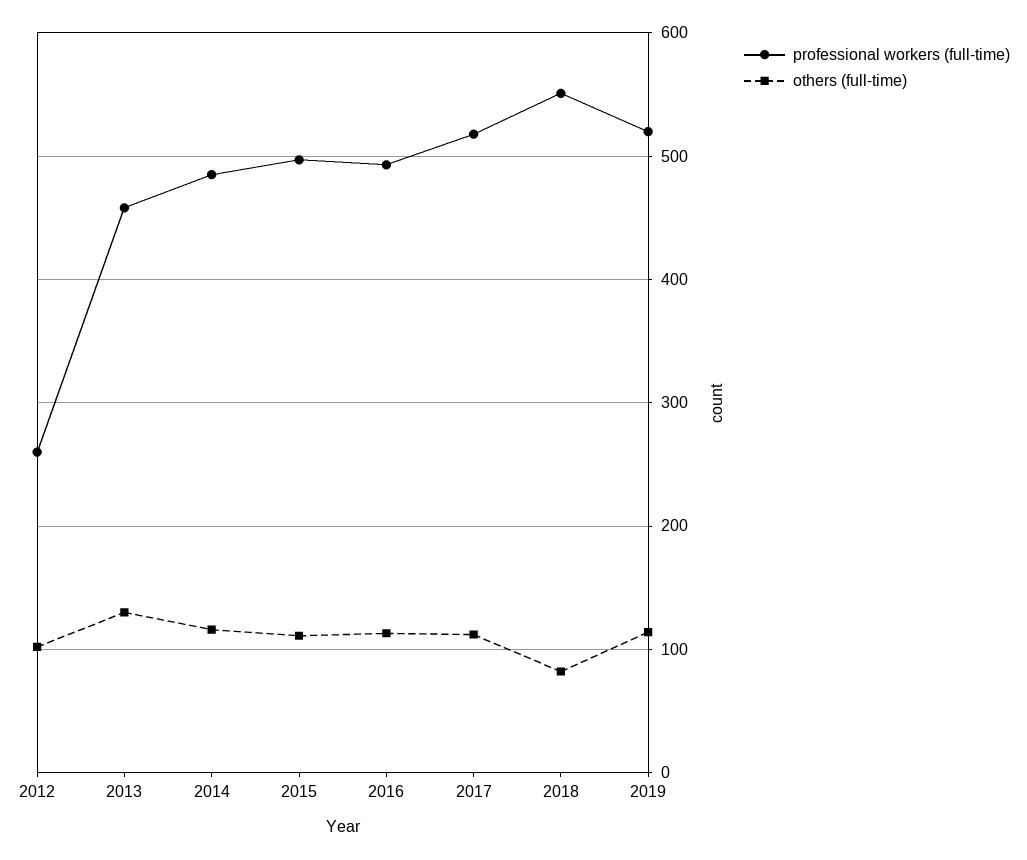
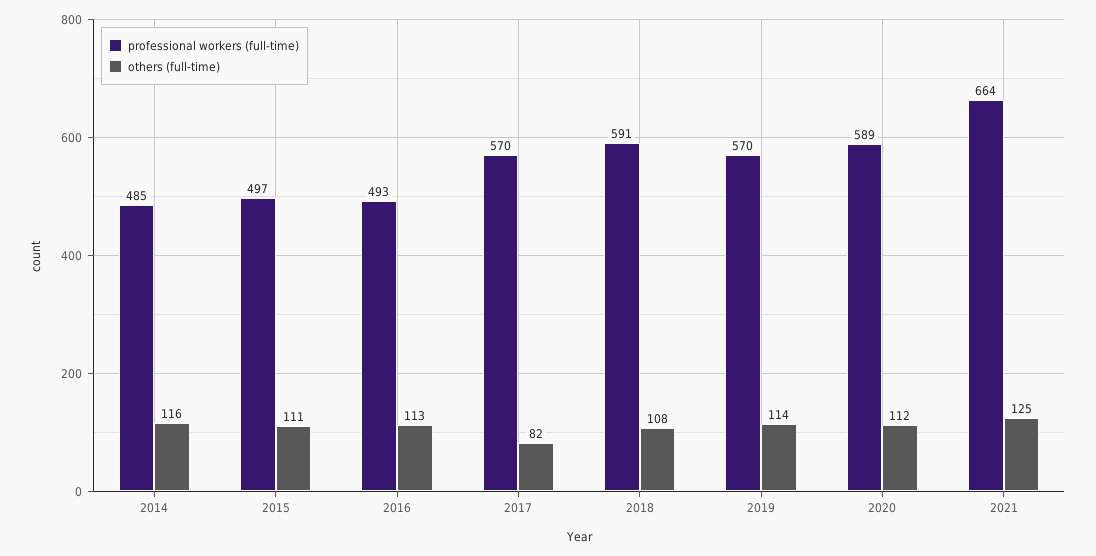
professional workers (full-time), 2012: 260 -> none
others (full-time), 2012: 100 -> none
professional workers (full-time), 2013: 460 -> none
others (full-time), 2013: 130 -> none
professional workers (full-time), 2017: 520 -> 570
others (full-time), 2017: 110 -> 82
professional workers (full-time), 2018: 550 -> 591
others (full-time), 2018: 80 -> 108
professional workers (full-time), 2019: 520 -> 570
professional workers (full-time), 2020: none -> 589
others (full-time), 2020: none -> 112
professional workers (full-time), 2021: none -> 664
others (full-time), 2021: none -> 125

